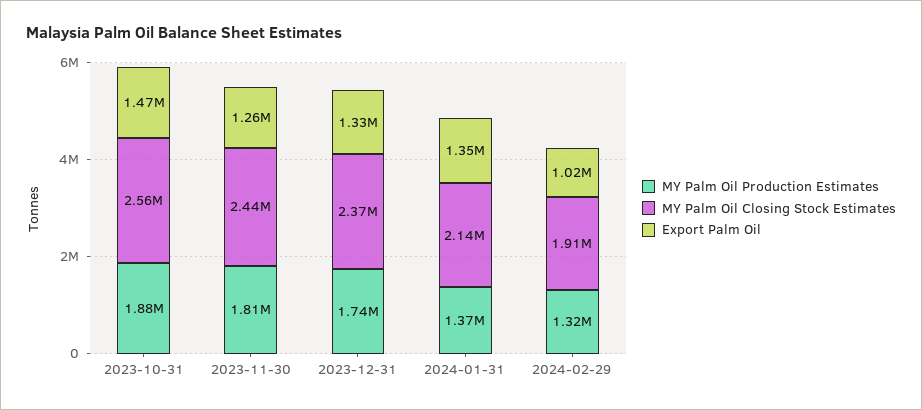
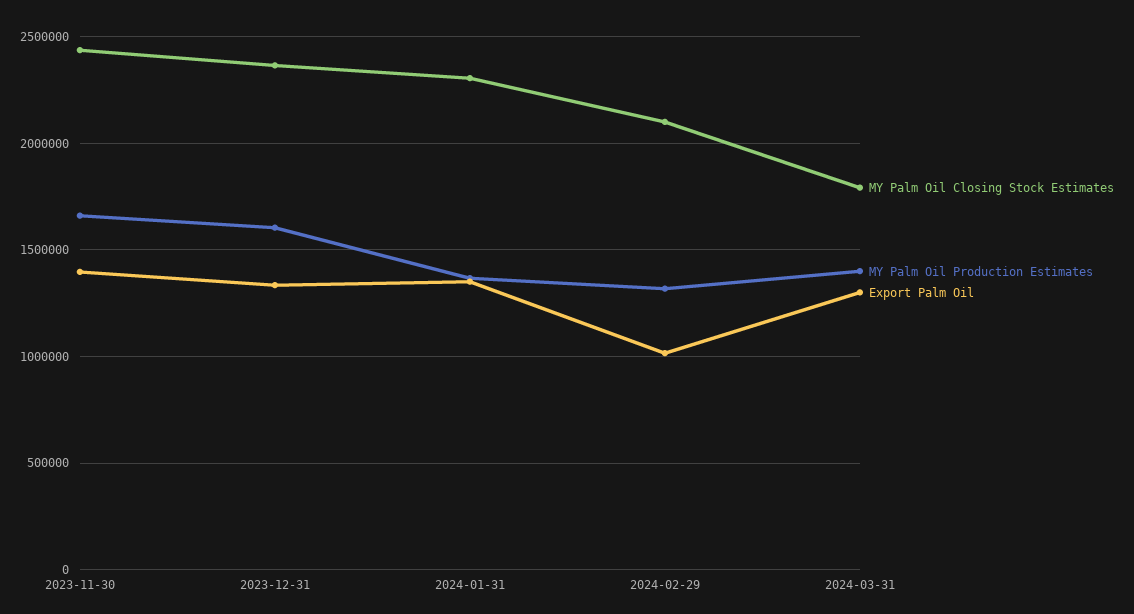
MY Palm Oil Production Estimates, 2023-10-31: 1880000 -> none
MY Palm Oil Closing Stock Estimates, 2023-10-31: 2560000 -> none
Export Palm Oil, 2023-10-31: 1470000 -> none
MY Palm Oil Production Estimates, 2023-11-30: 1810000 -> 1650000
Export Palm Oil, 2023-11-30: 1260000 -> 1400000
MY Palm Oil Production Estimates, 2023-12-31: 1740000 -> 1600000
MY Palm Oil Closing Stock Estimates, 2024-01-31: 2140000 -> 2300000
MY Palm Oil Closing Stock Estimates, 2024-02-29: 1910000 -> 2100000
MY Palm Oil Closing Stock Estimates, 2024-03-31: none -> 1800000
MY Palm Oil Production Estimates, 2024-03-31: none -> 1400000
Export Palm Oil, 2024-03-31: none -> 1300000

